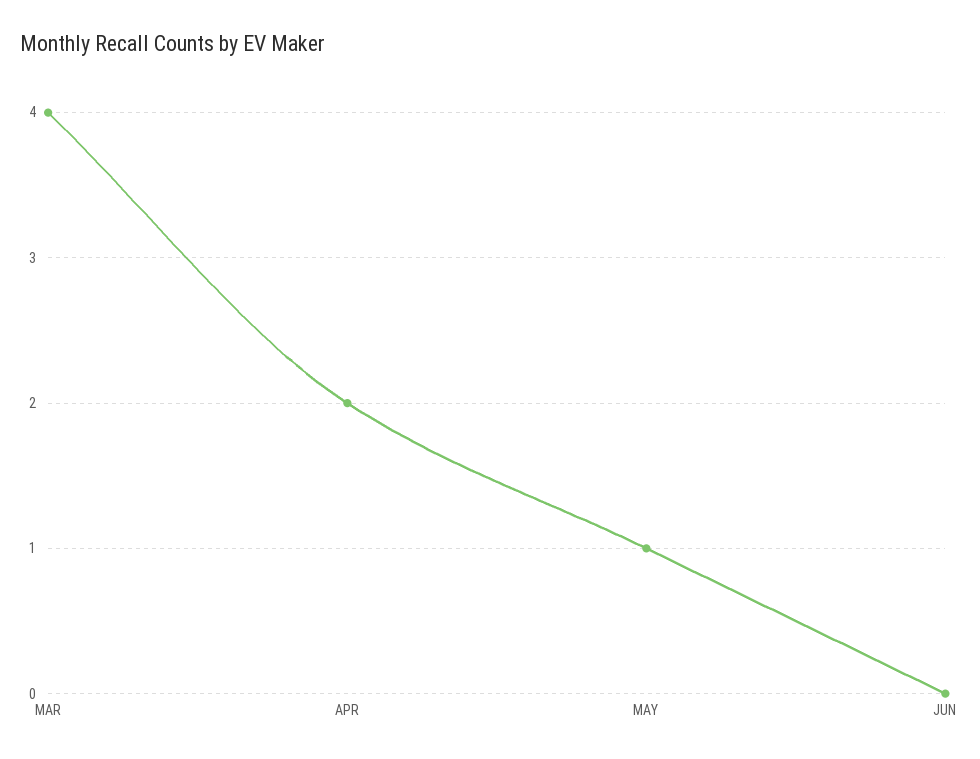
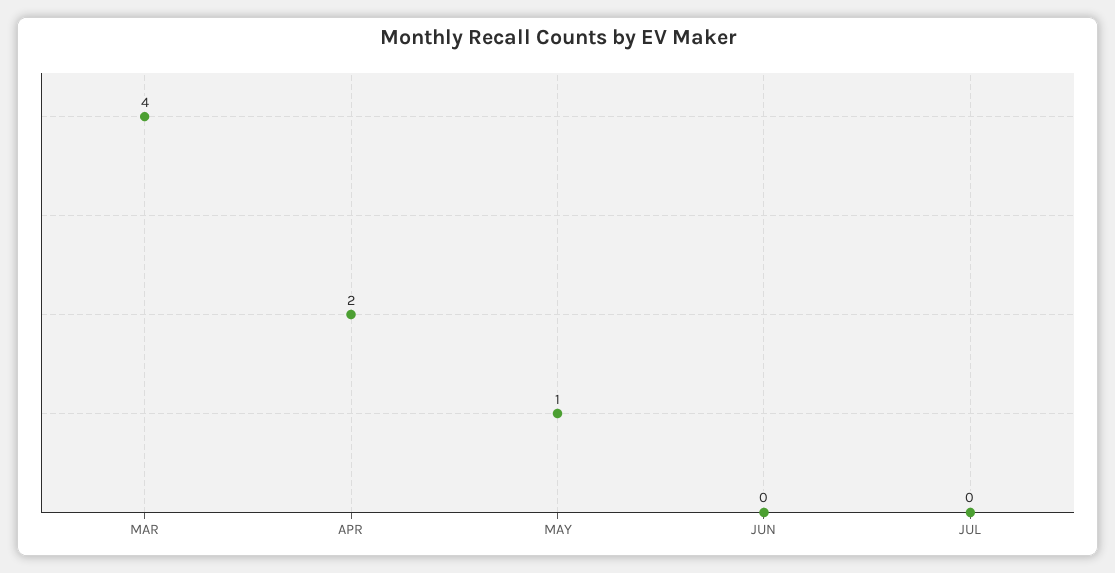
JUL: none -> 0

